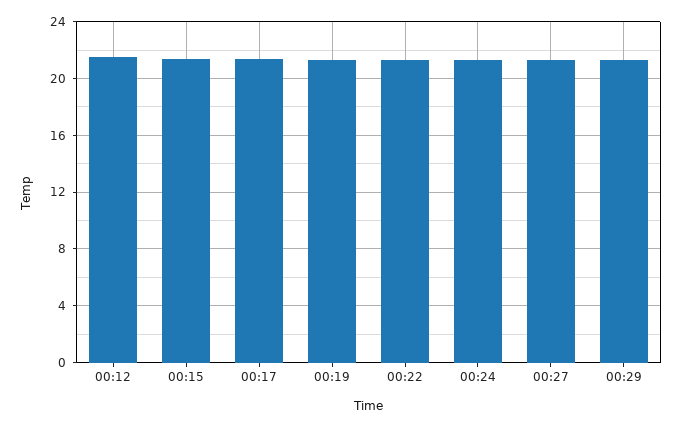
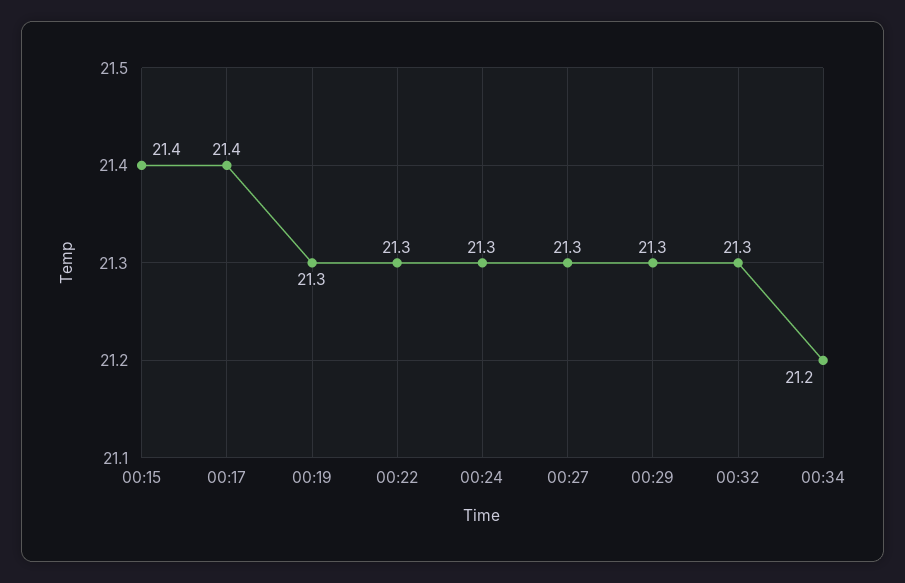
00:12: 21.5 -> none
00:32: none -> 21.3
00:34: none -> 21.2

